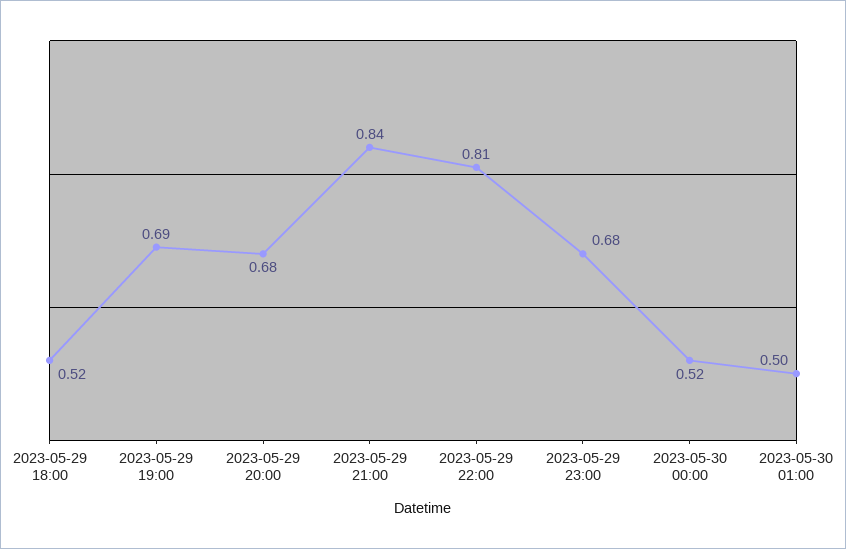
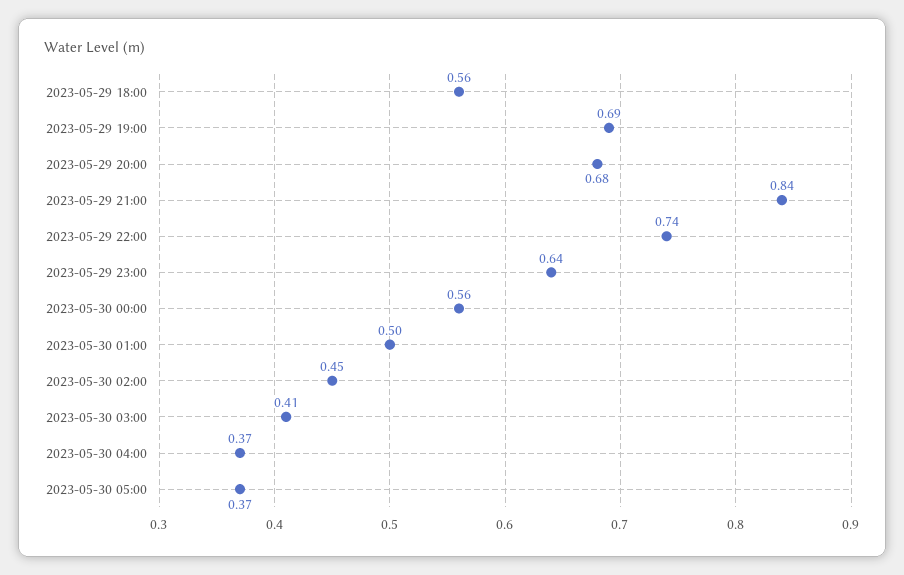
2023-05-29 18:00: 0.52 -> 0.56
2023-05-29 22:00: 0.81 -> 0.74
2023-05-29 23:00: 0.68 -> 0.64
2023-05-30 00:00: 0.52 -> 0.56
2023-05-30 02:00: none -> 0.45
2023-05-30 03:00: none -> 0.41
2023-05-30 04:00: none -> 0.37
2023-05-30 05:00: none -> 0.37

